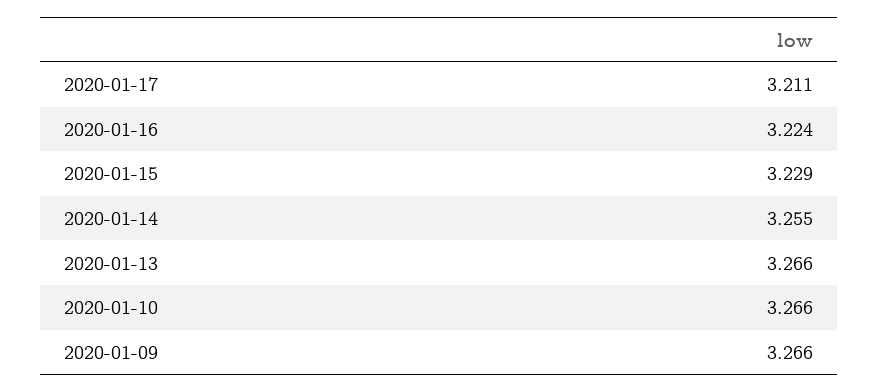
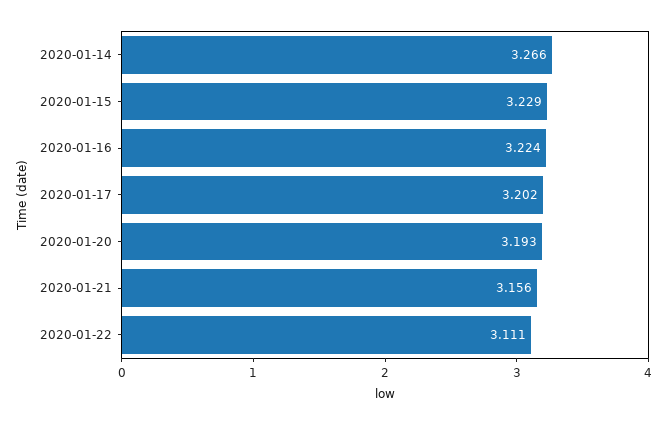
2020-01-17: 3.211 -> 3.202
2020-01-14: 3.255 -> 3.266
2020-01-13: 3.266 -> none
2020-01-10: 3.266 -> none
2020-01-09: 3.266 -> none
2020-01-20: none -> 3.193
2020-01-21: none -> 3.156
2020-01-22: none -> 3.111

